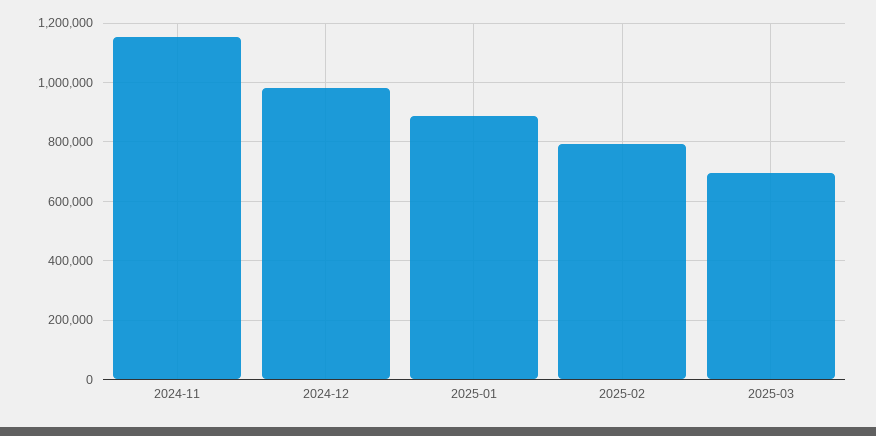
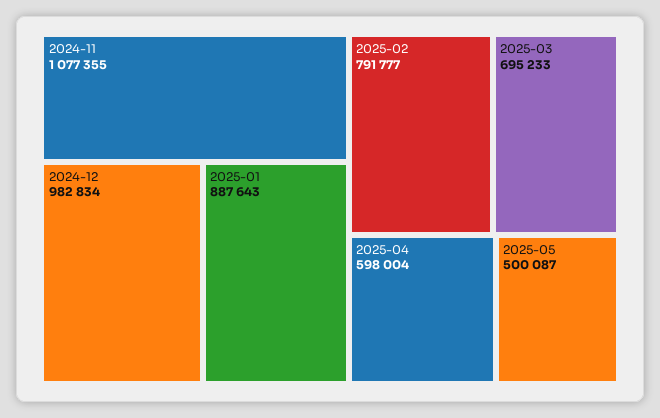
2024-11: 1150000 -> 1077355
2025-04: none -> 598004
2025-05: none -> 500087

